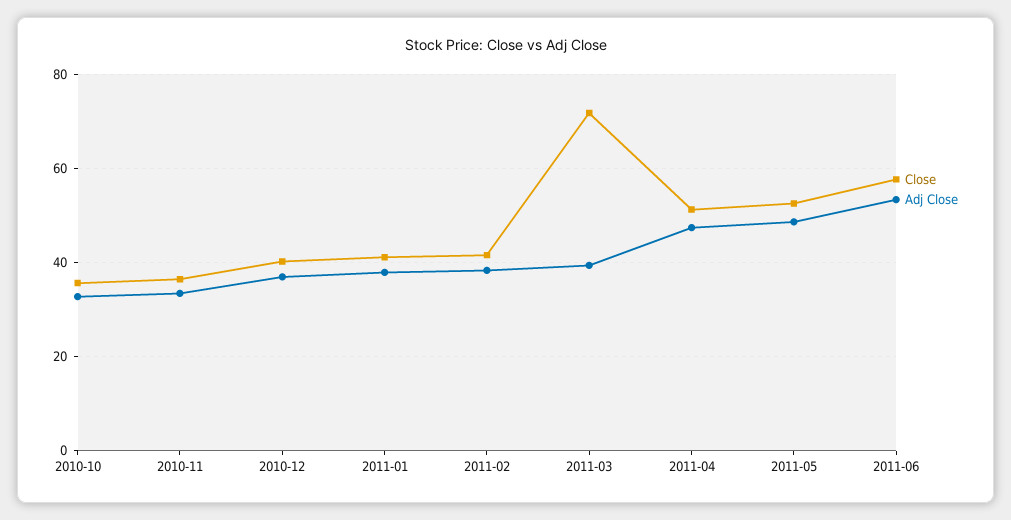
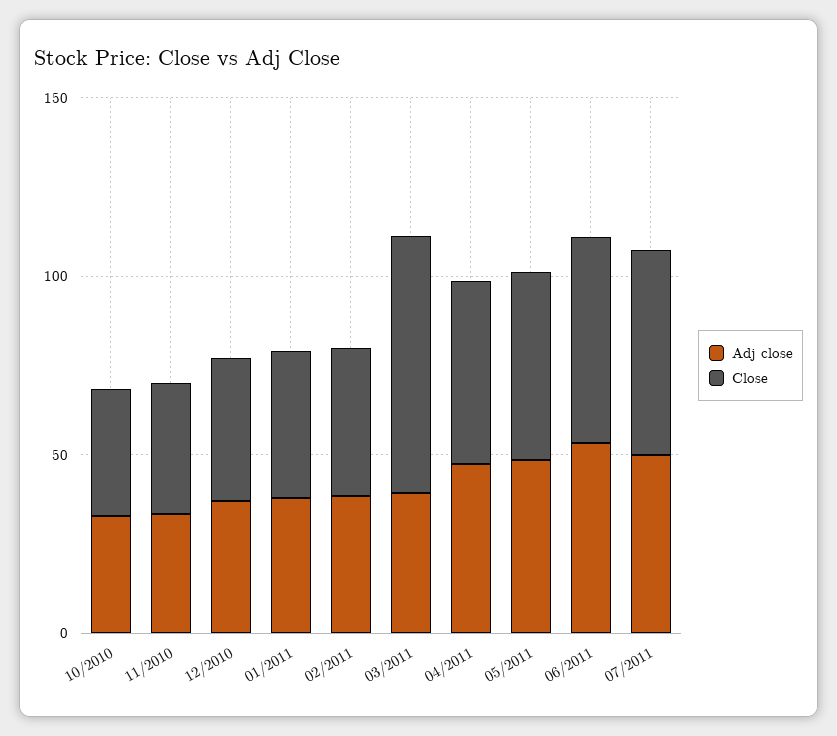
Adj Close, 07/2011: none -> 50
Close, 07/2011: none -> 60

